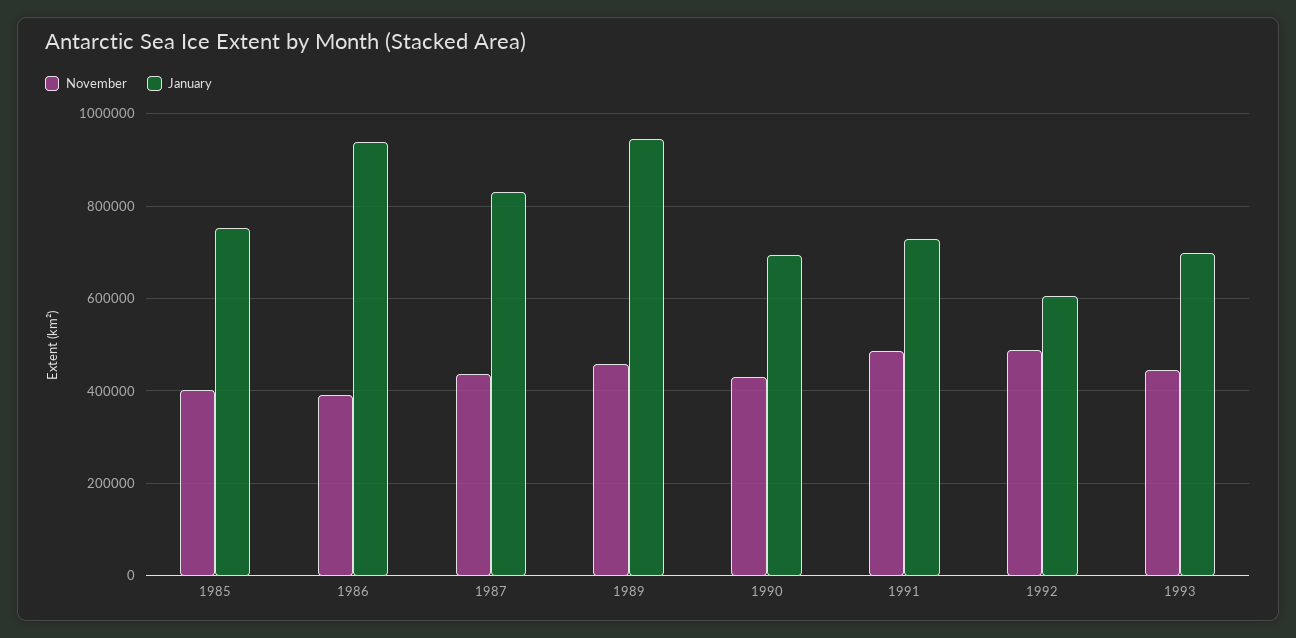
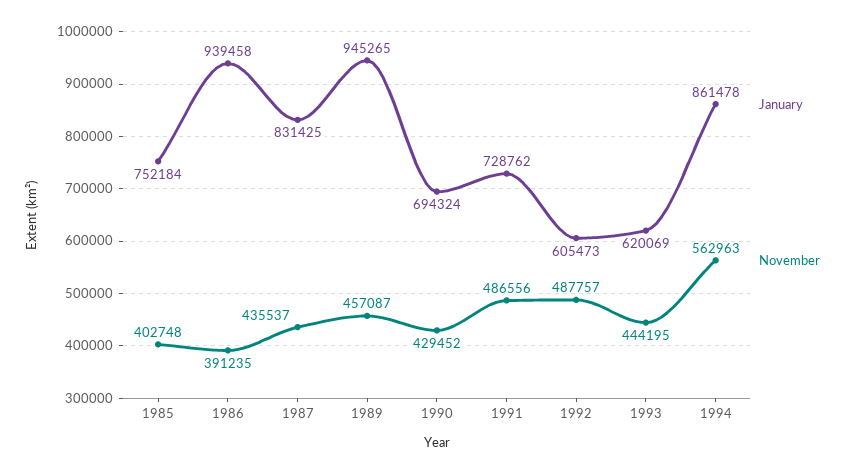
January, 1993: 700000 -> 620069
January, 1994: none -> 861478
November, 1994: none -> 562963

